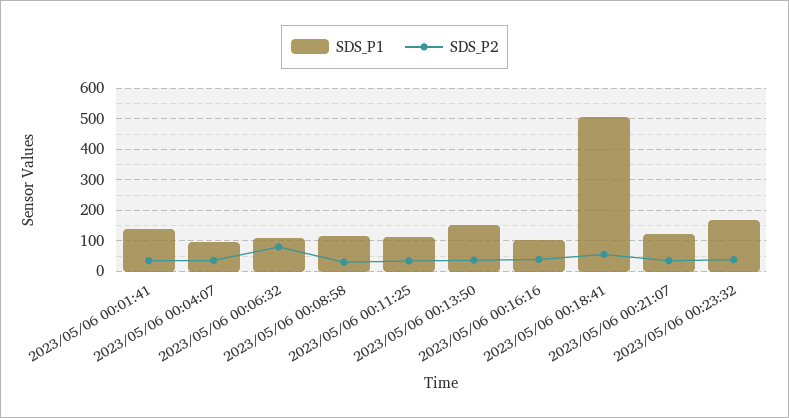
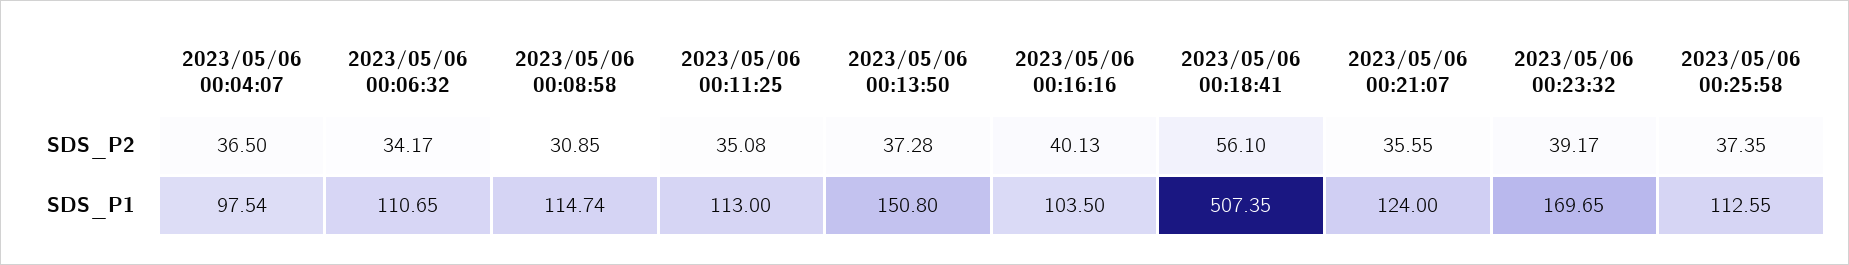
SDS_P1, 2023/05/06 00:01:41: 140 -> none
SDS_P2, 2023/05/06 00:01:41: 40 -> none
SDS_P2, 2023/05/06 00:06:32: 80 -> 34.17
SDS_P2, 2023/05/06 00:25:58: none -> 37.35
SDS_P1, 2023/05/06 00:25:58: none -> 112.55

